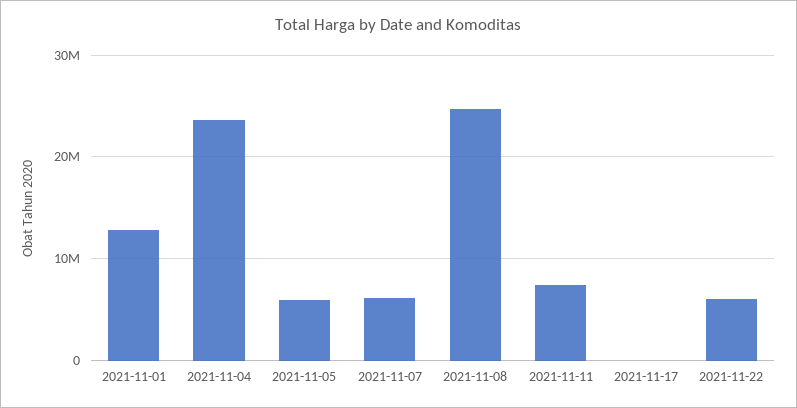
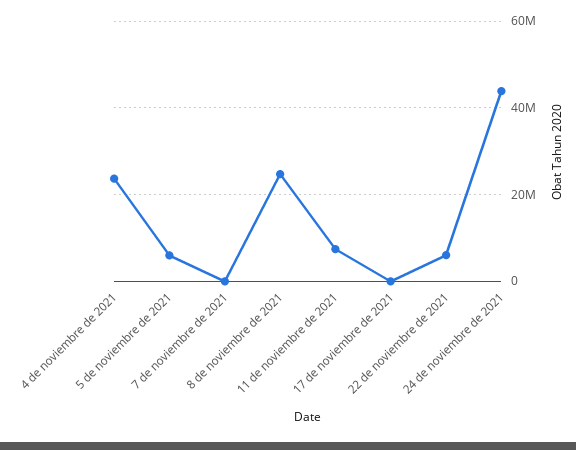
2021-11-01: 13000000 -> none
2021-11-07: 6000000 -> 0
24 de noviembre de 2021: none -> 44000000

